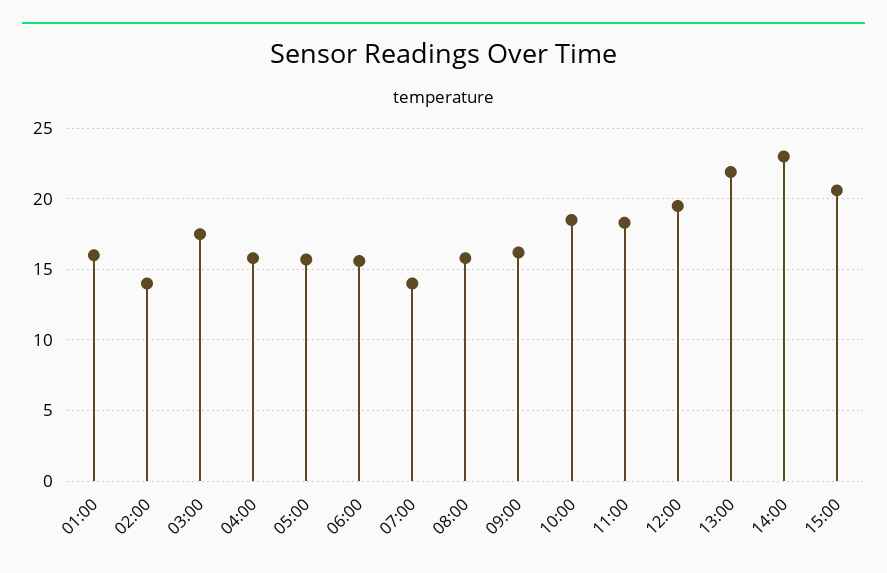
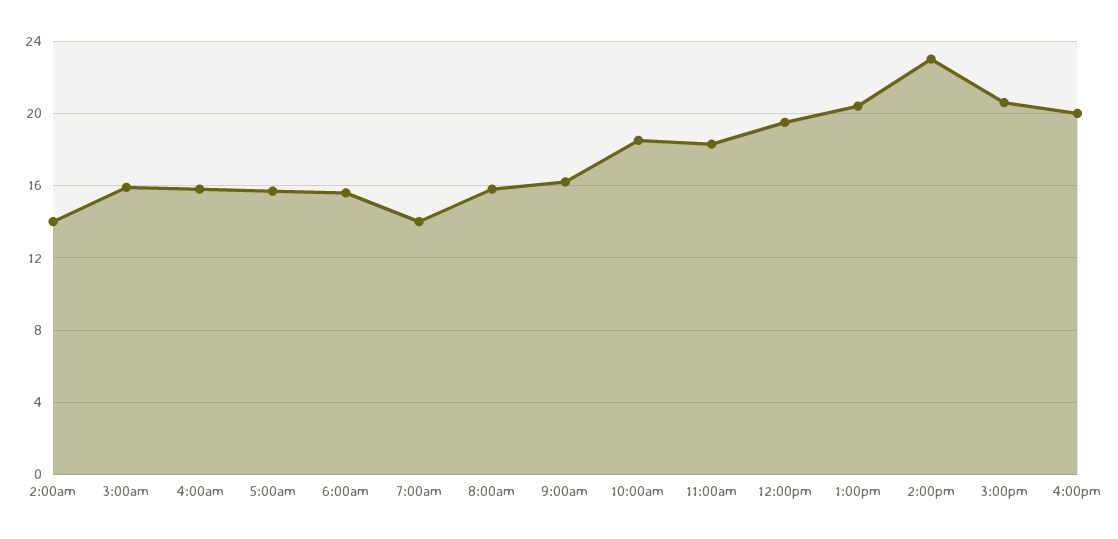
01:00: 16 -> none
03:00: 17.5 -> 16
13:00: 22 -> 20.5
4:00pm: none -> 20

